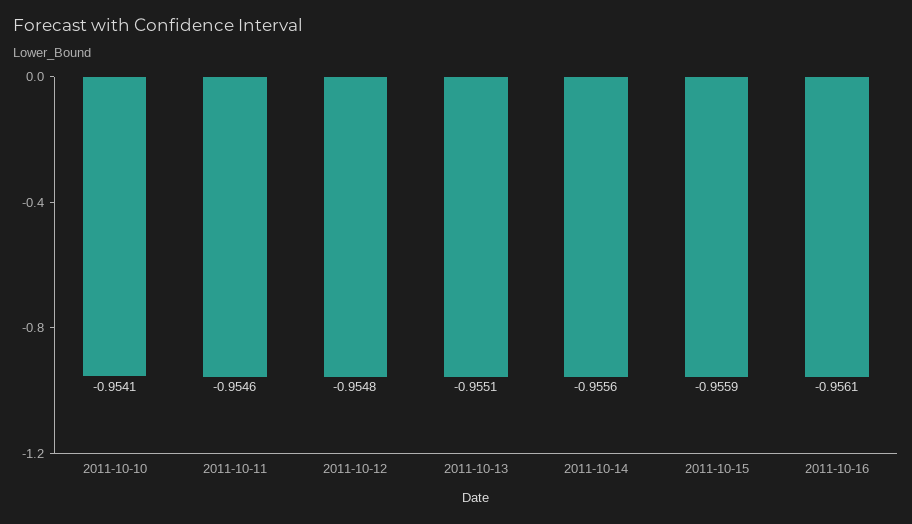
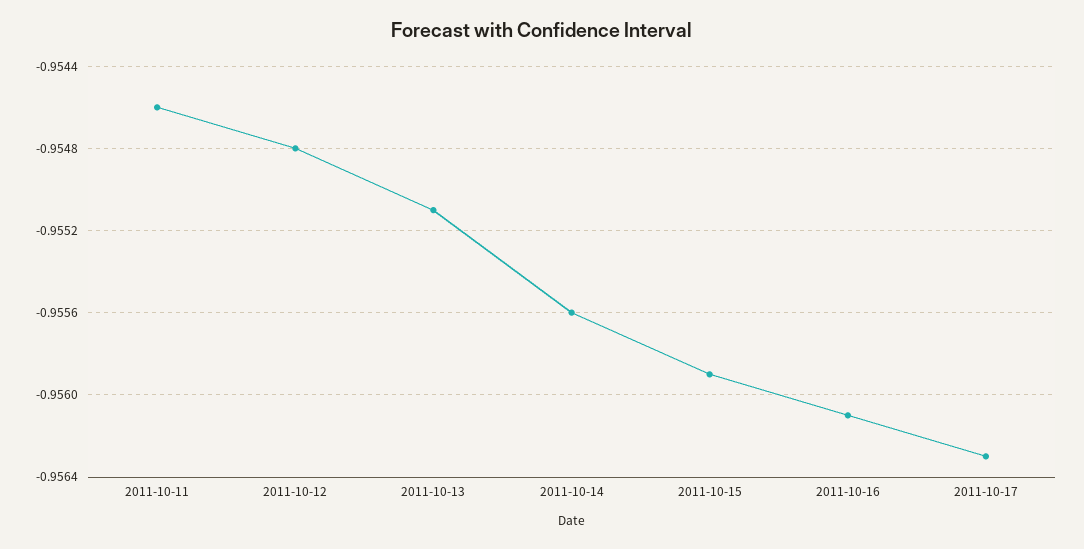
2011-10-10: -0.9541 -> none
2011-10-17: none -> -0.9563

